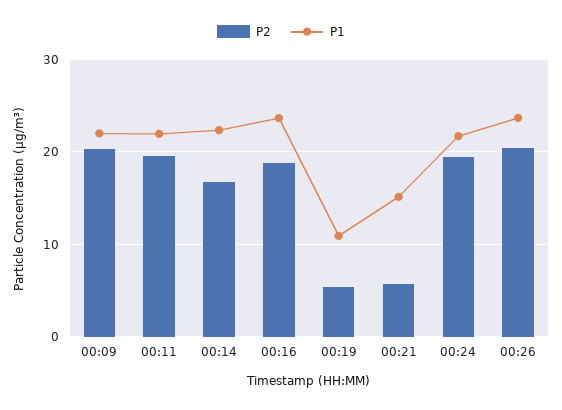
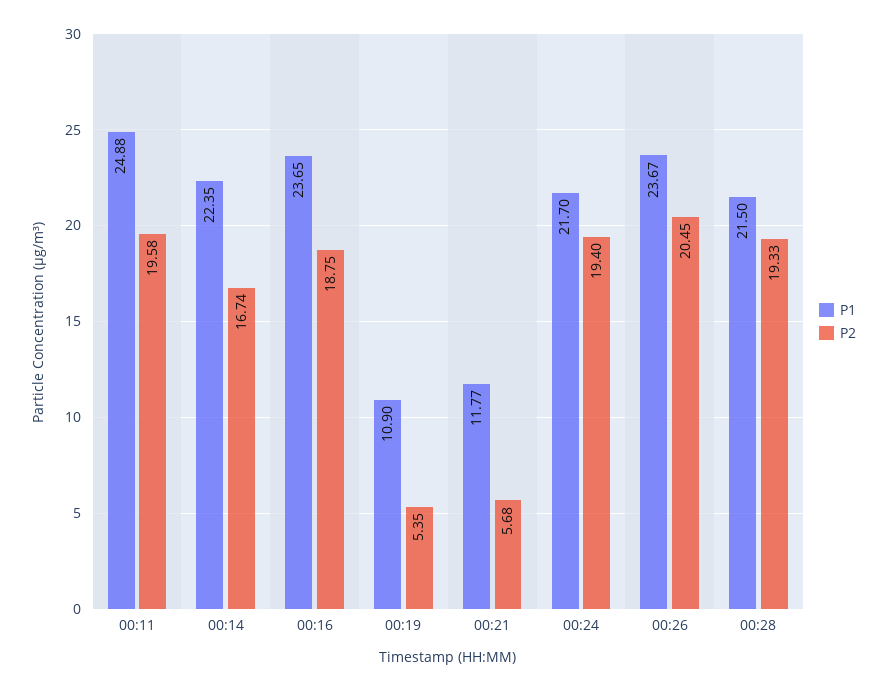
P2, 00:09: 20 -> none
P1, 00:09: 22 -> none
P1, 00:11: 22 -> 24.88
P1, 00:21: 15 -> 11.77
P1, 00:28: none -> 21.5
P2, 00:28: none -> 19.33

